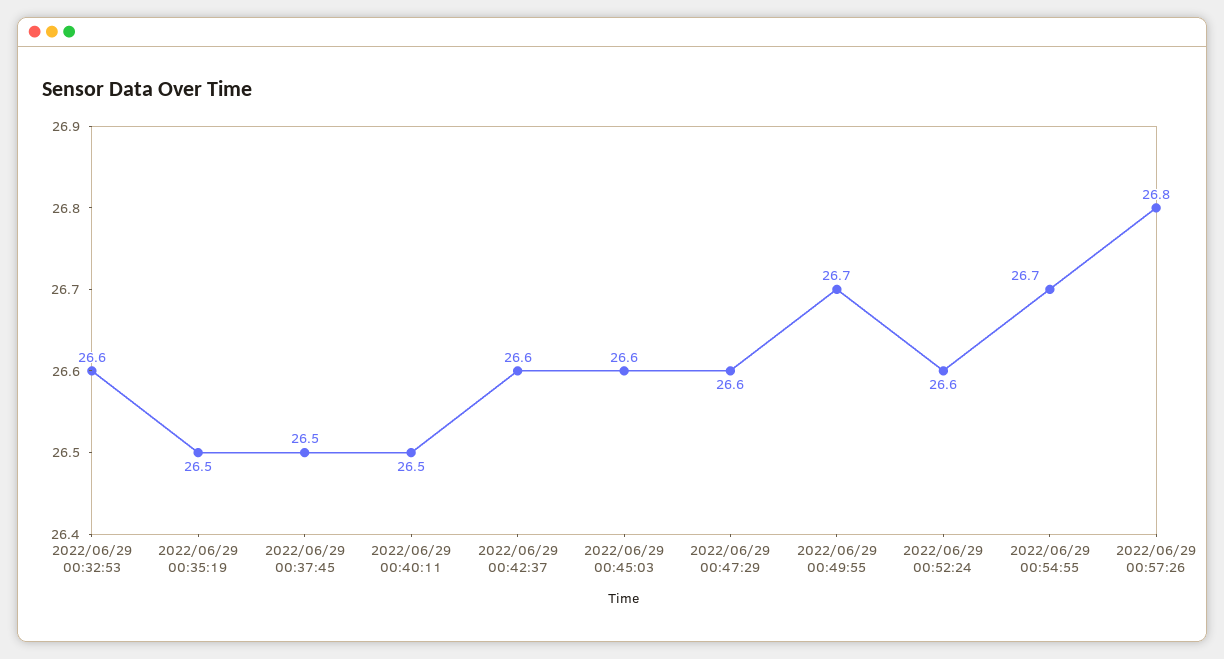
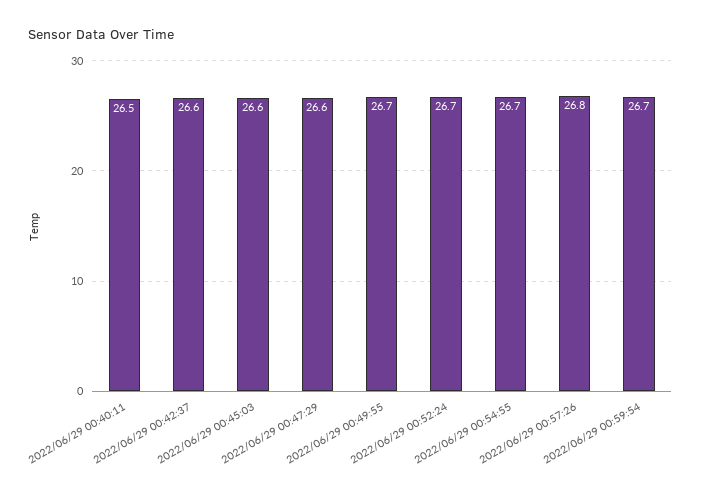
2022/06/29 00:32:53: 26.6 -> none
2022/06/29 00:35:19: 26.5 -> none
2022/06/29 00:37:45: 26.5 -> none
2022/06/29 00:52:24: 26.6 -> 26.7
2022/06/29 00:59:54: none -> 26.7

